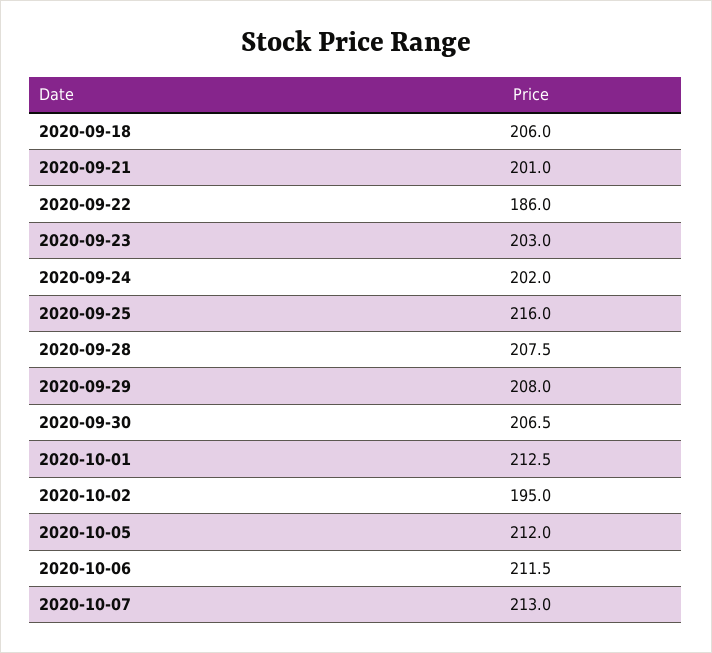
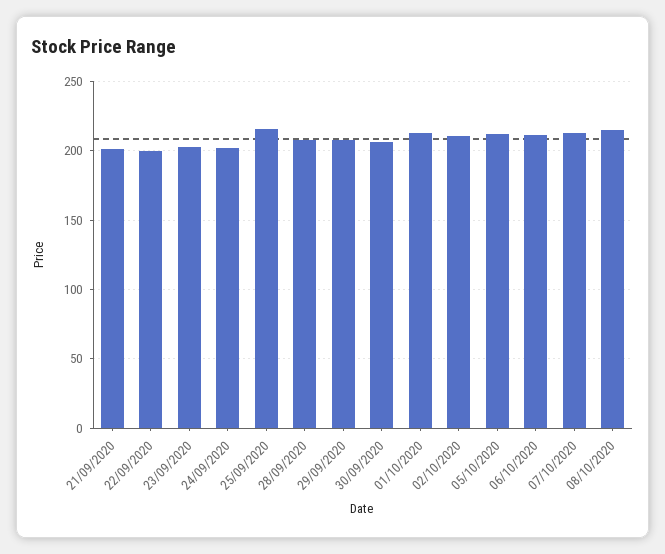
2020-09-18: 206 -> none
2020-09-22: 186 -> 200
2020-10-02: 195 -> 210
08/10/2020: none -> 215

